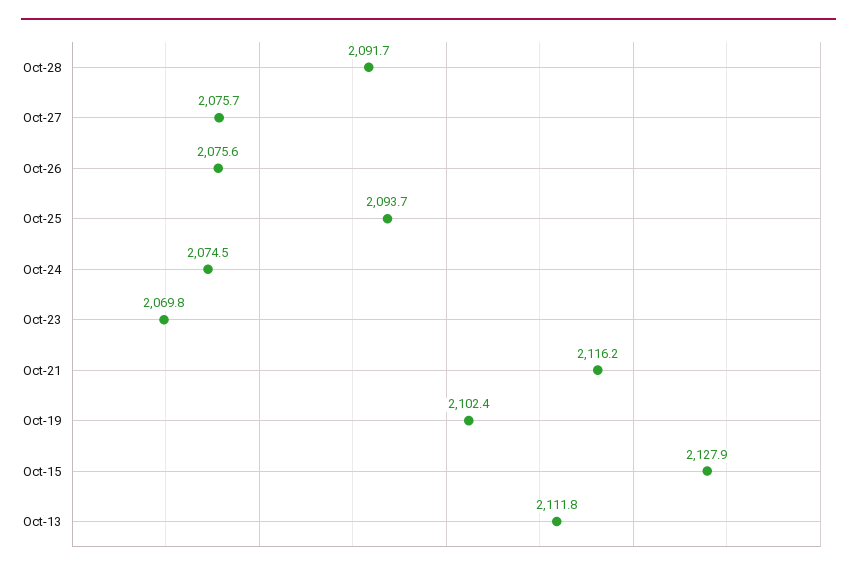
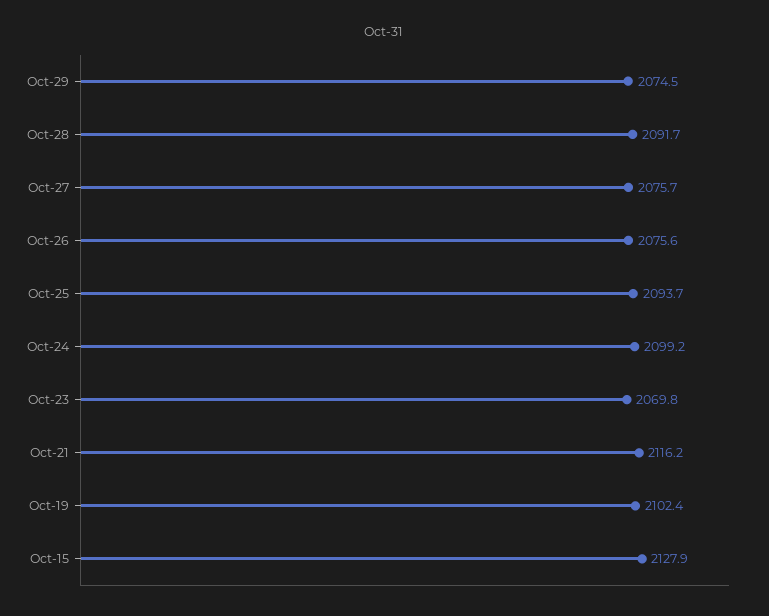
Oct-24: 2074.5 -> 2099.2
Oct-13: 2111.8 -> none
Oct-29: none -> 2074.5

